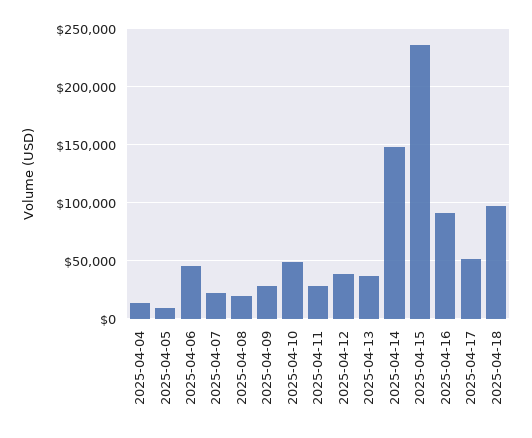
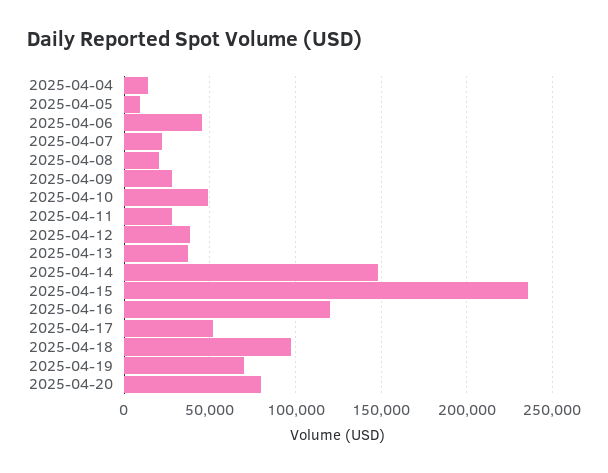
2025-04-16: 90000 -> 120000
2025-04-19: none -> 70000
2025-04-20: none -> 80000

